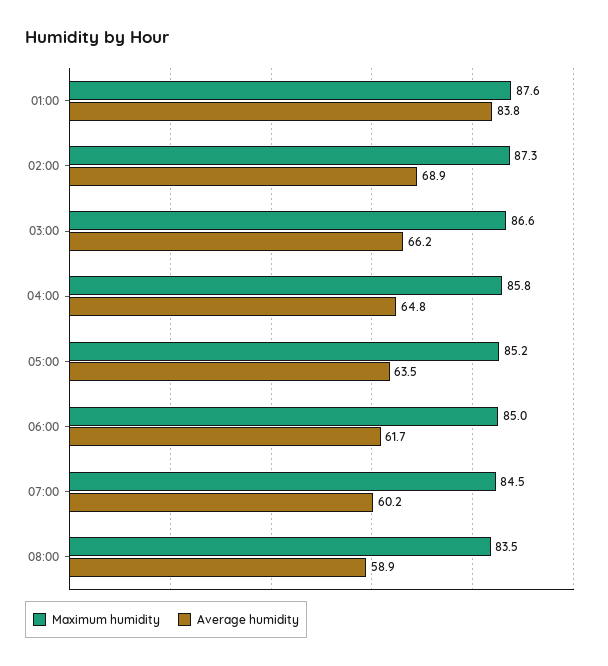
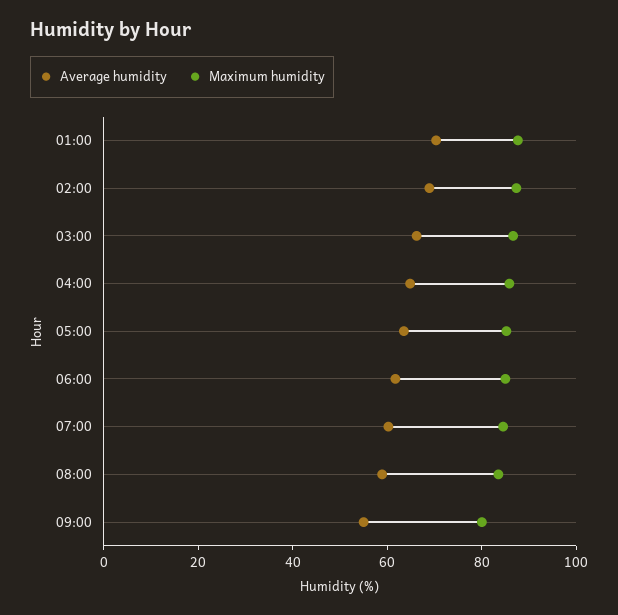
Average humidity, 01:00: 83.8 -> 70
Average humidity, 09:00: none -> 55
Maximum humidity, 09:00: none -> 80

